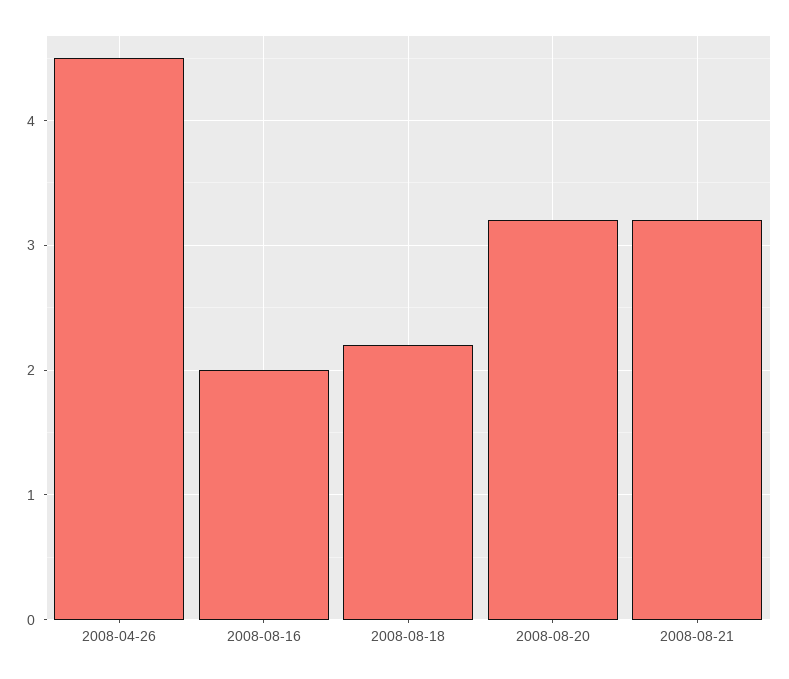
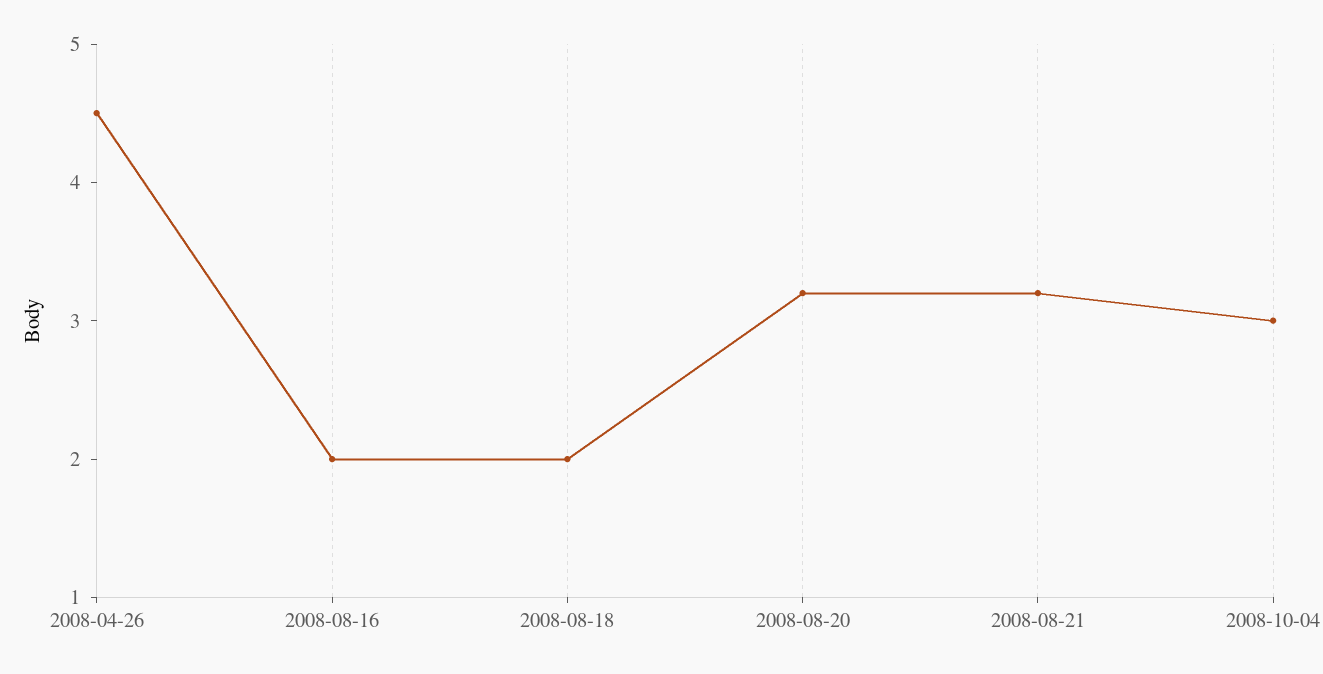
2008-08-18: 2.2 -> 2
2008-10-04: none -> 3

